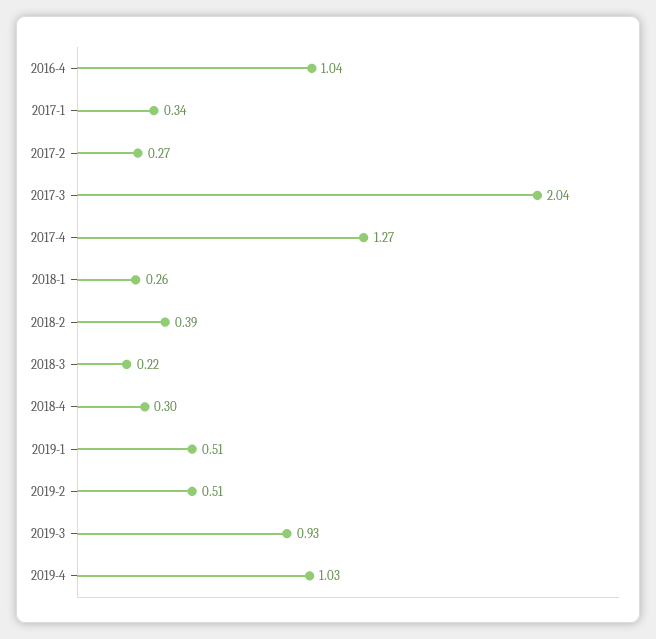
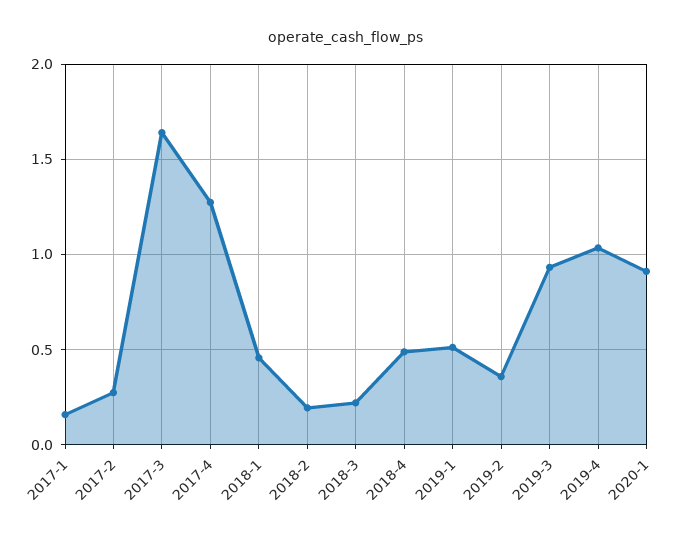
2016-4: 1.04 -> none
2017-1: 0.34 -> 0.15
2017-3: 2.04 -> 1.65
2018-1: 0.26 -> 0.45
2018-2: 0.39 -> 0.2
2018-4: 0.3 -> 0.5
2019-2: 0.51 -> 0.35
2020-1: none -> 0.9

